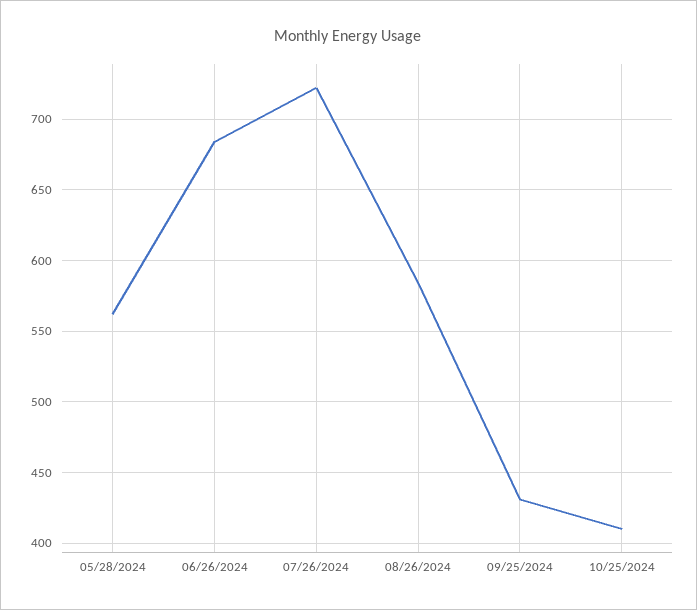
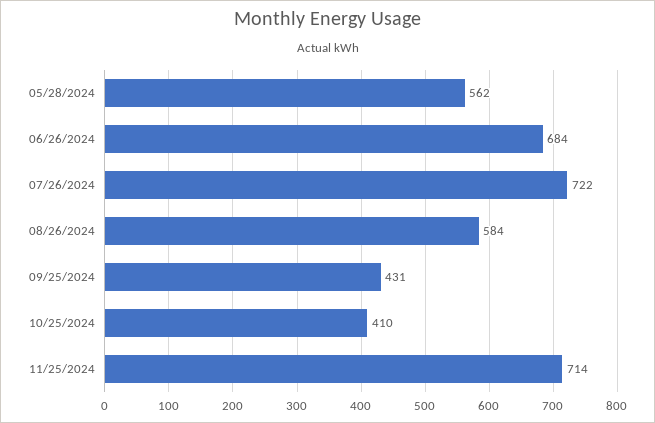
11/25/2024: none -> 714

